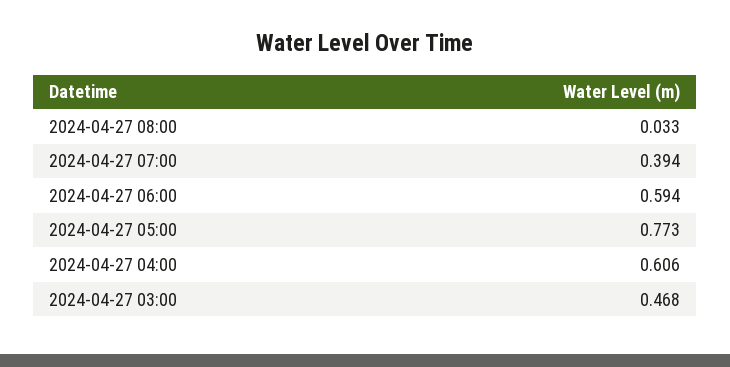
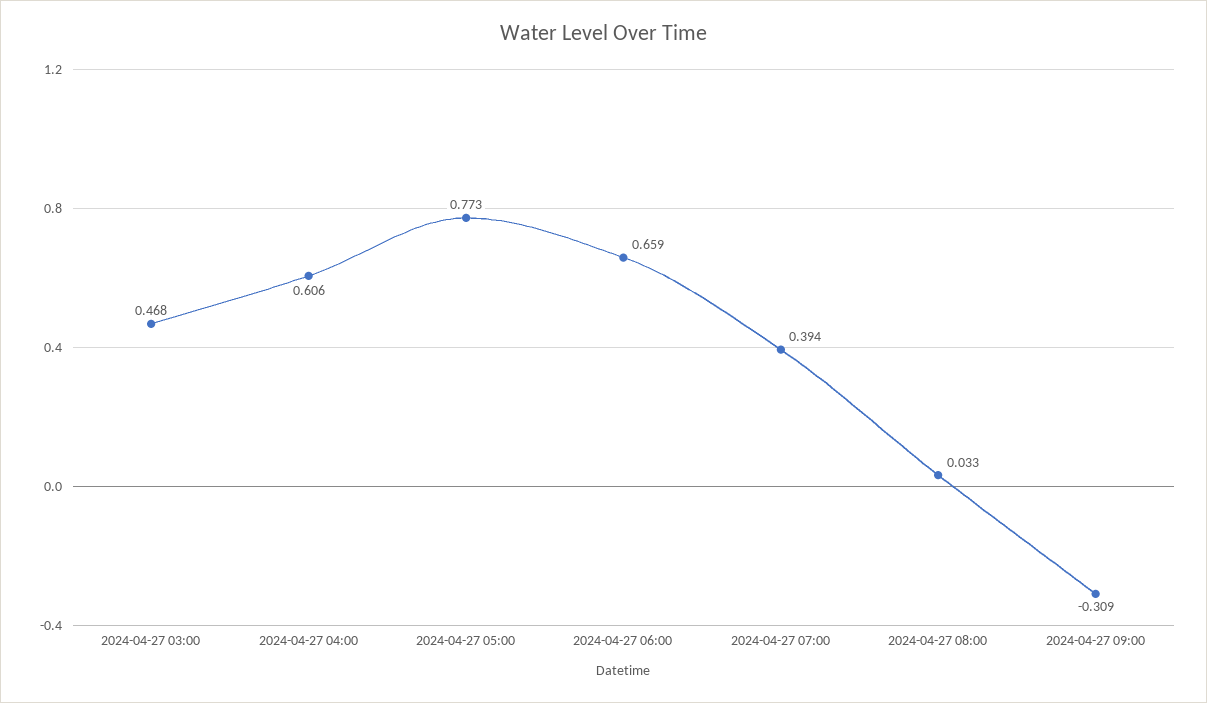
2024-04-27 06:00: 0.594 -> 0.659
2024-04-27 09:00: none -> -0.309

